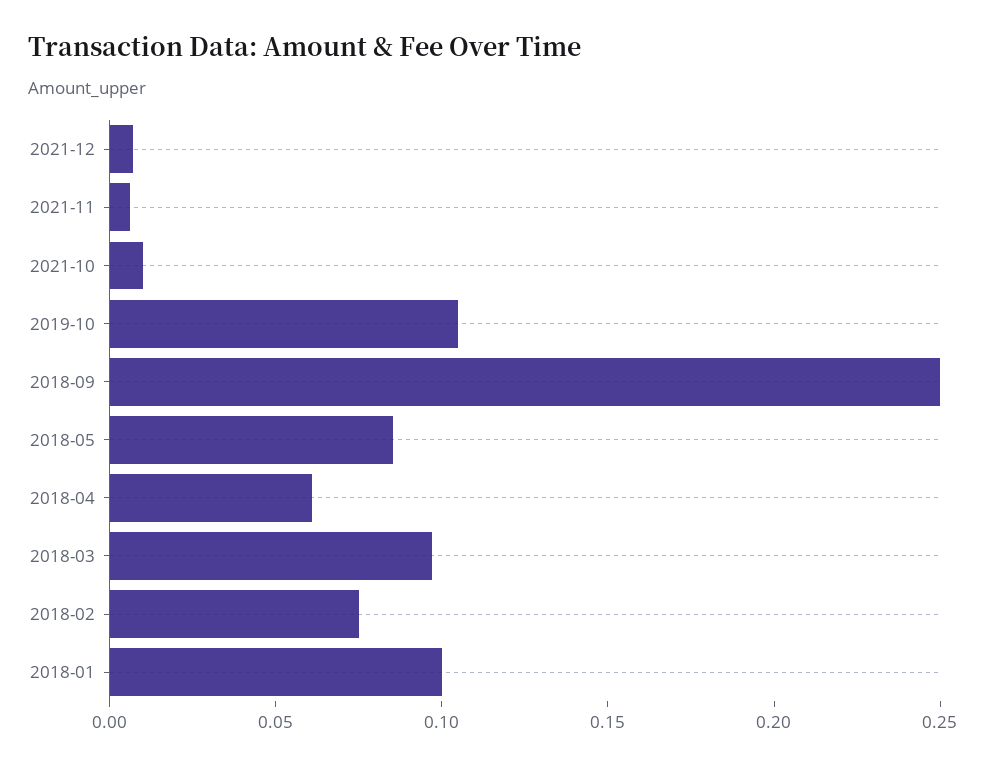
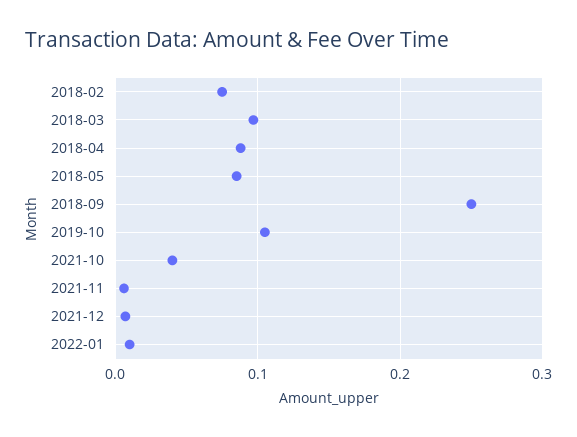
2021-10: 0.01 -> 0.04
2018-04: 0.06 -> 0.09
2018-01: 0.1 -> none
2022-01: none -> 0.01

